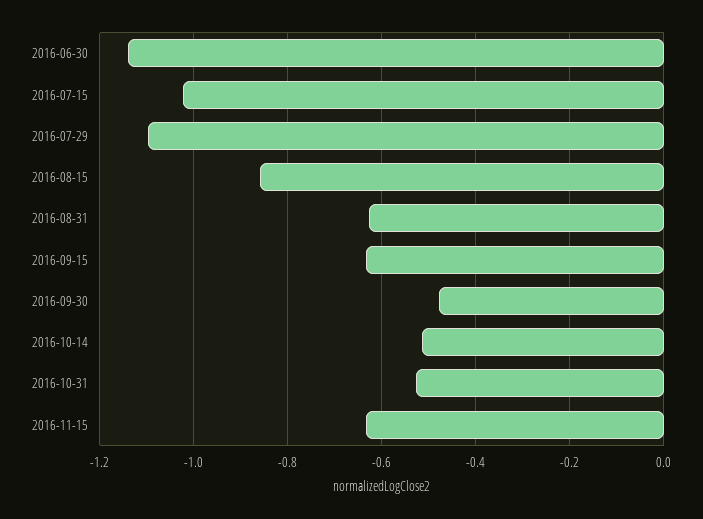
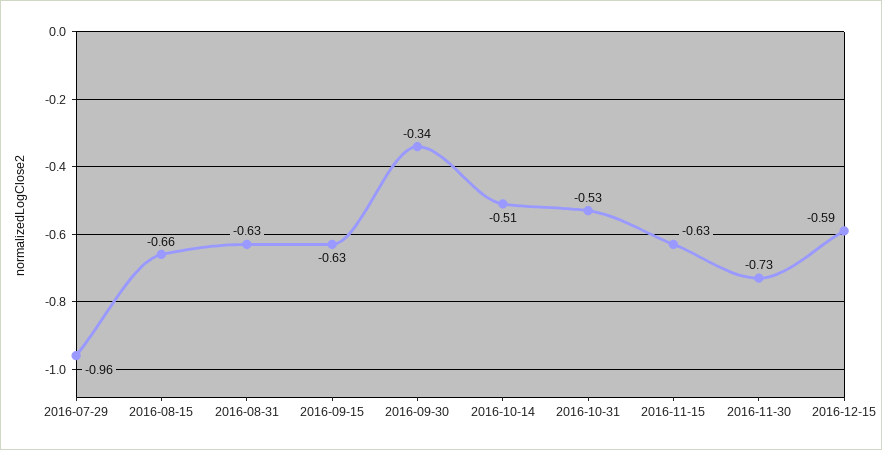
2016-06-30: -1.14 -> none
2016-07-15: -1.02 -> none
2016-07-29: -1.1 -> -0.96
2016-08-15: -0.86 -> -0.66
2016-09-30: -0.48 -> -0.34
2016-11-30: none -> -0.73
2016-12-15: none -> -0.59

